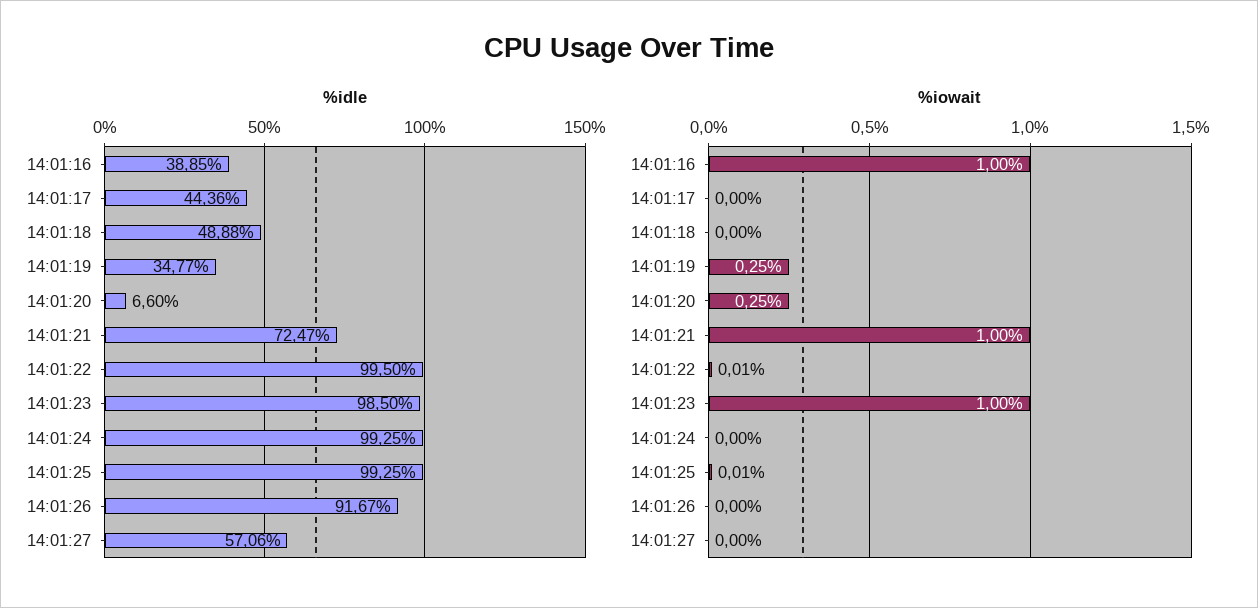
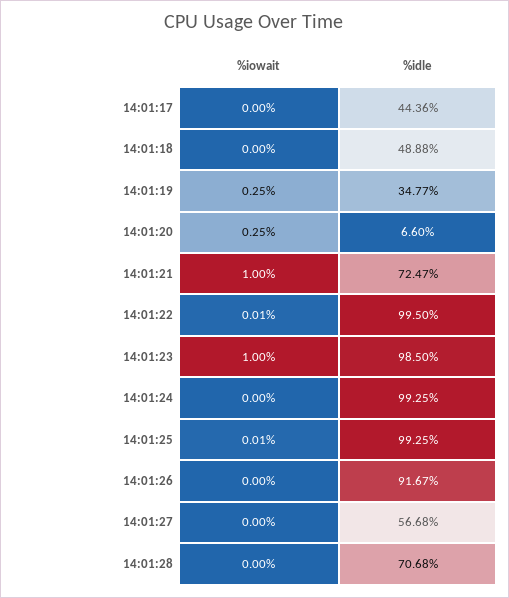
%idle, 14:01:16: 38.85 -> none
%idle, 14:01:27: 57.06 -> 56.68
%iowait, 14:01:16: 1 -> none
%iowait, 14:01:28: none -> 0
%idle, 14:01:28: none -> 70.68

